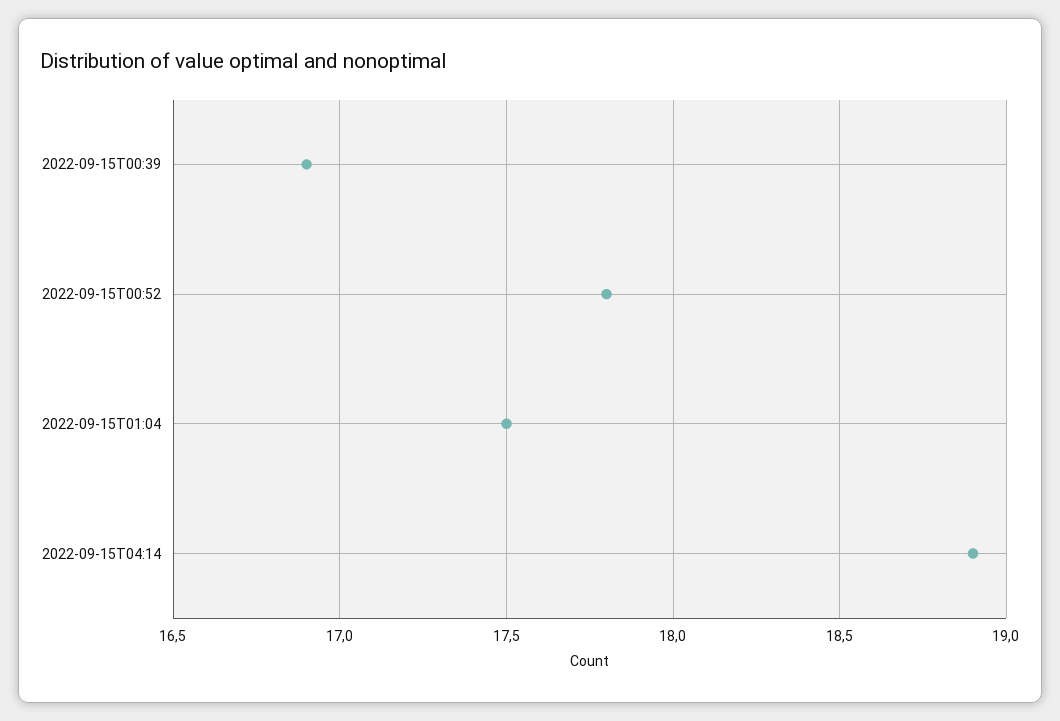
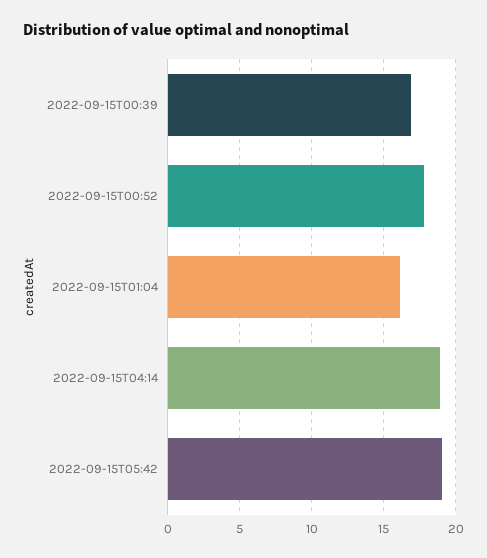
2022-09-15T01:04: 17.5 -> 16
2022-09-15T05:42: none -> 19

